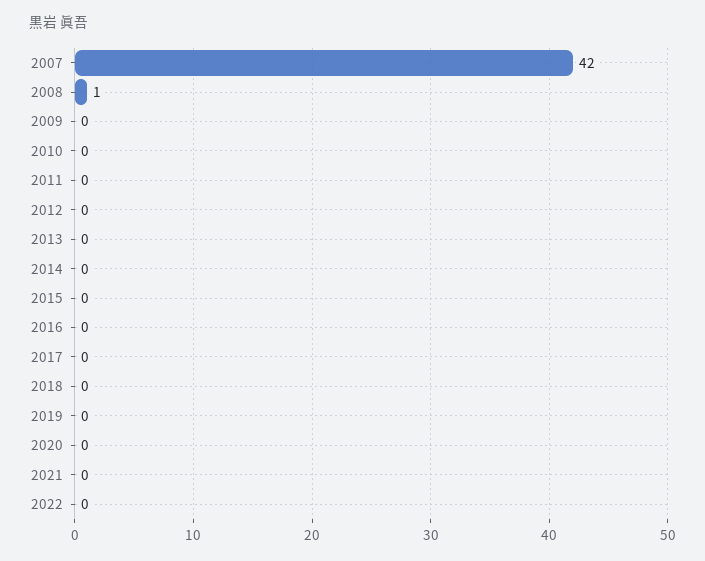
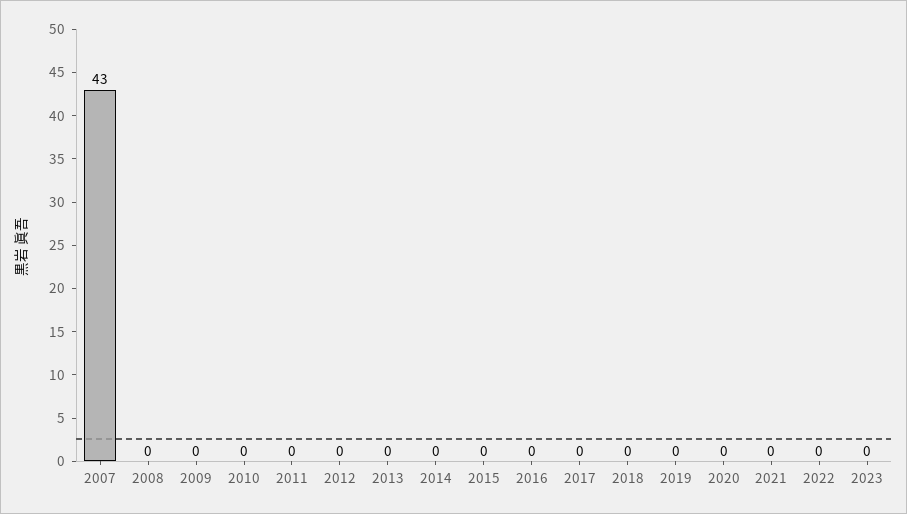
2007: 42 -> 43
2008: 1 -> 0
2023: none -> 0

